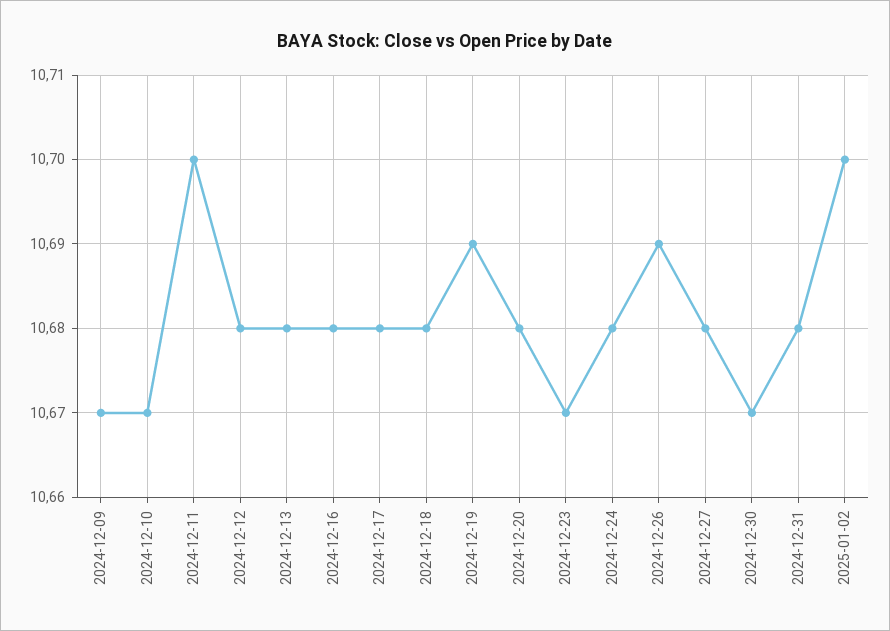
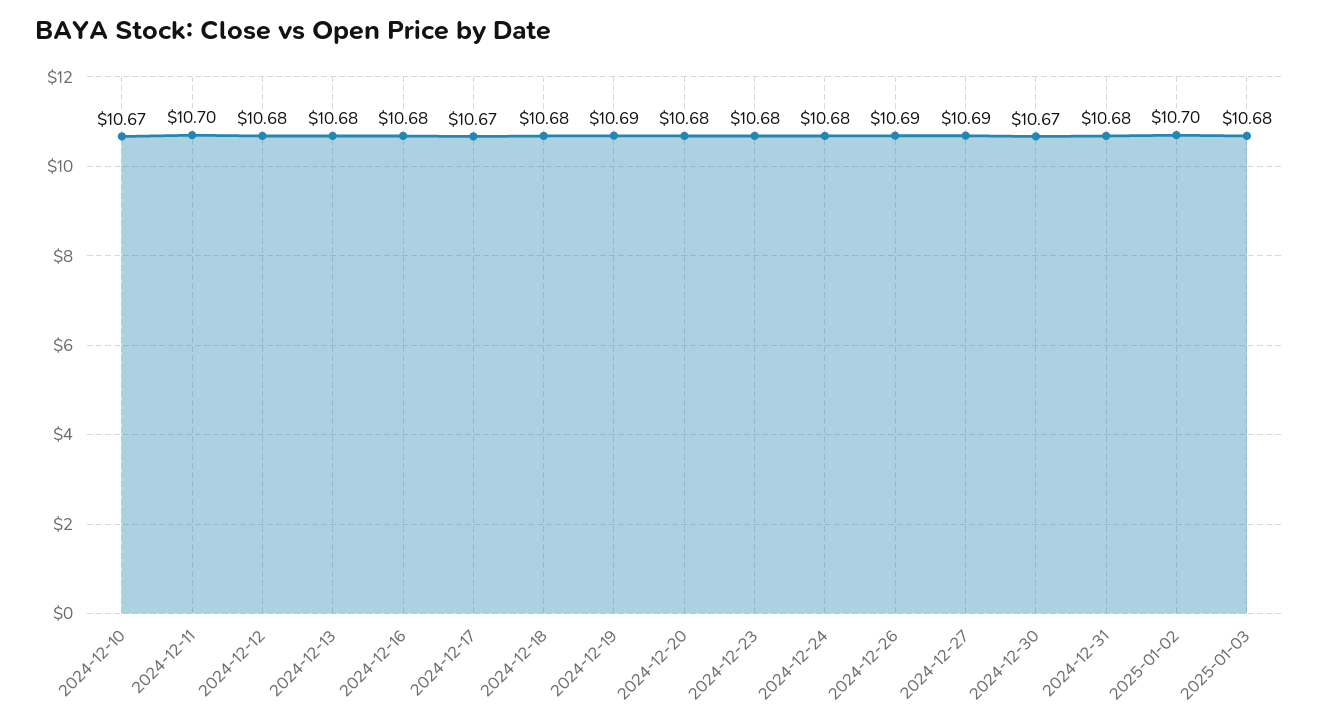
2024-12-09: 10.67 -> none
2024-12-17: 10.68 -> 10.67
2024-12-23: 10.67 -> 10.68
2024-12-27: 10.68 -> 10.69
2025-01-03: none -> 10.68

